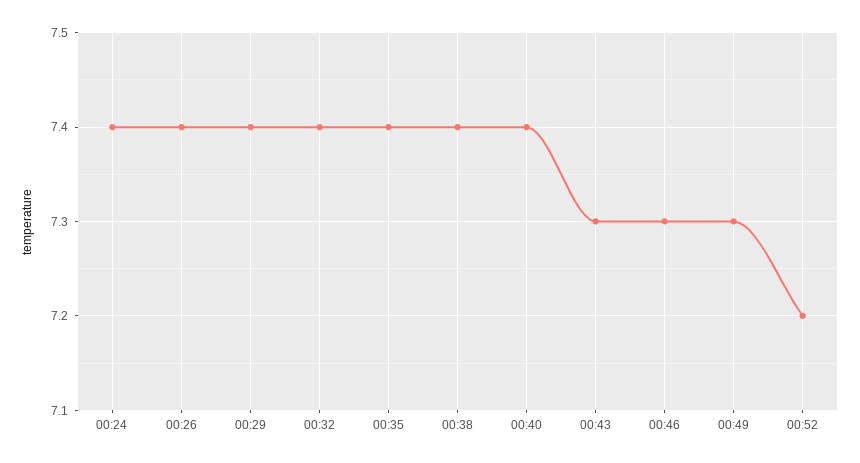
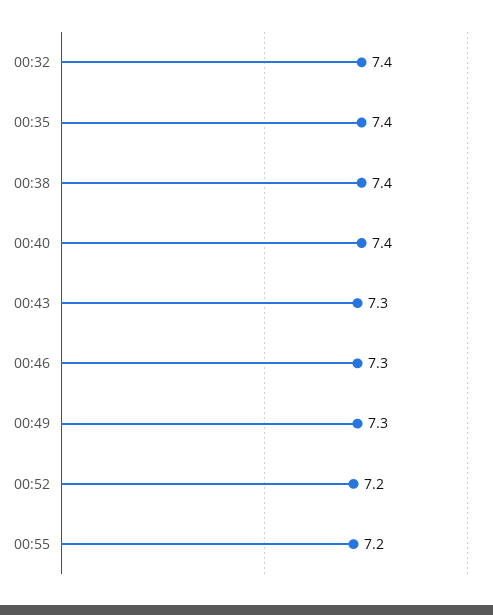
00:24: 7.4 -> none
00:26: 7.4 -> none
00:29: 7.4 -> none
00:55: none -> 7.2

